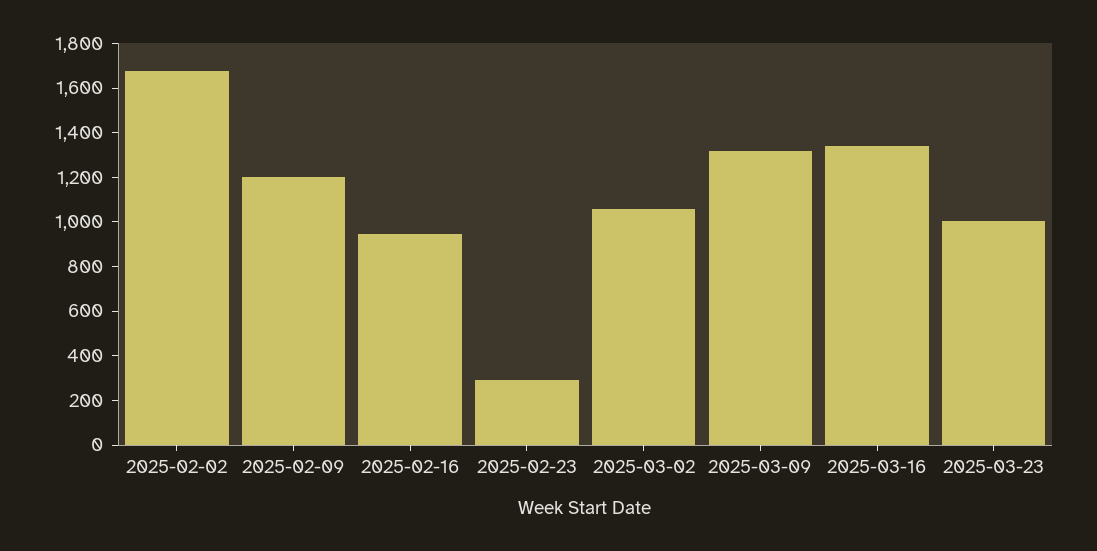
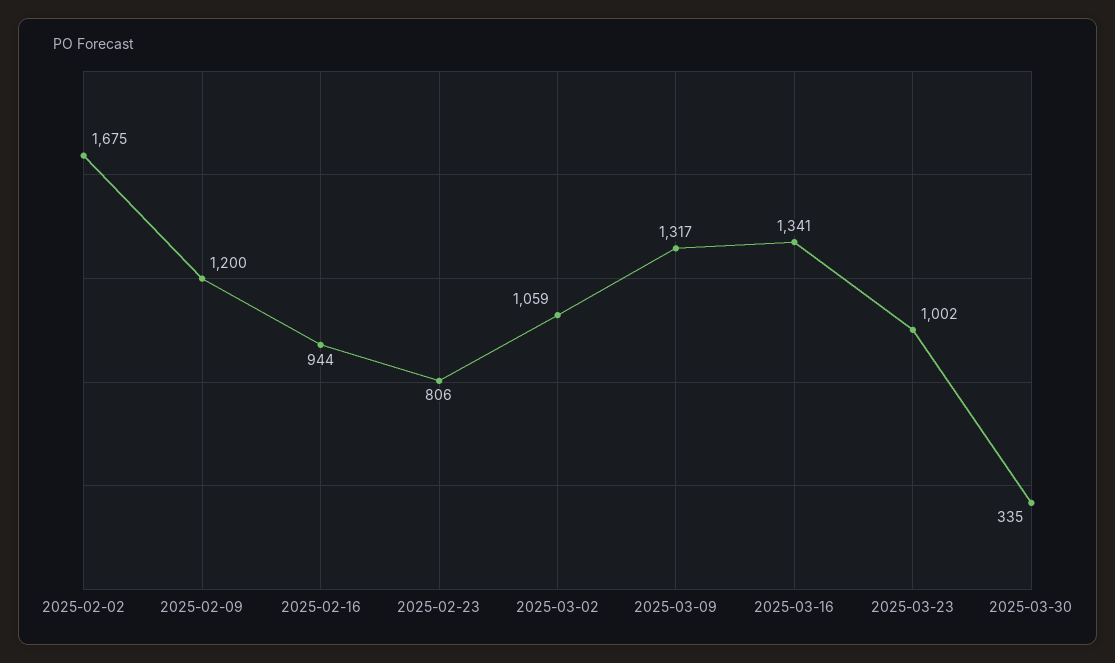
2025-02-23: 300 -> 806
2025-03-30: none -> 335

